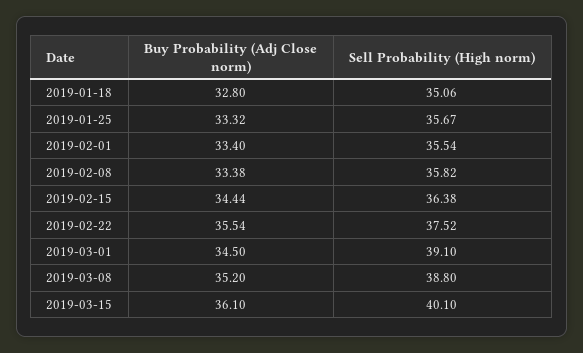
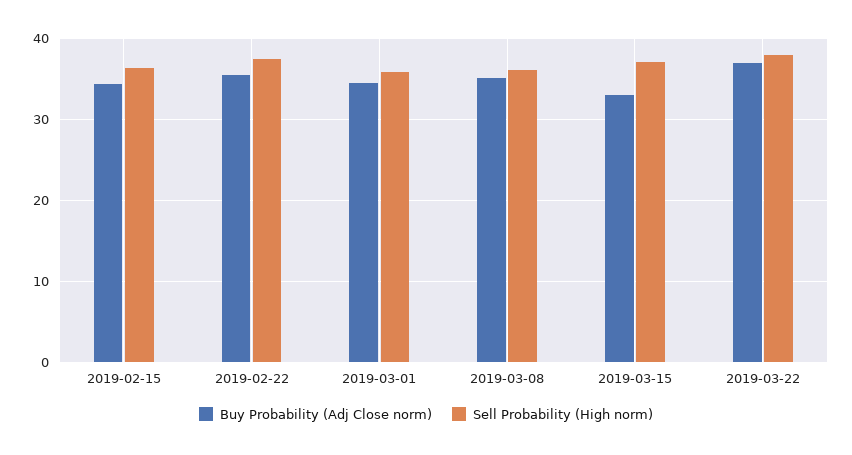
Buy Probability (Adj Close norm), 2019-01-18: 32.8 -> none
Sell Probability (High norm), 2019-01-18: 35.06 -> none
Buy Probability (Adj Close norm), 2019-01-25: 33.32 -> none
Sell Probability (High norm), 2019-01-25: 35.67 -> none
Buy Probability (Adj Close norm), 2019-02-01: 33.4 -> none
Sell Probability (High norm), 2019-02-01: 35.54 -> none
Buy Probability (Adj Close norm), 2019-02-08: 33.38 -> none
Sell Probability (High norm), 2019-02-08: 35.82 -> none
Sell Probability (High norm), 2019-03-01: 39.1 -> 36
Sell Probability (High norm), 2019-03-08: 38.8 -> 36
Buy Probability (Adj Close norm), 2019-03-15: 36.1 -> 33
Sell Probability (High norm), 2019-03-15: 40.1 -> 37
Buy Probability (Adj Close norm), 2019-03-22: none -> 37
Sell Probability (High norm), 2019-03-22: none -> 38

